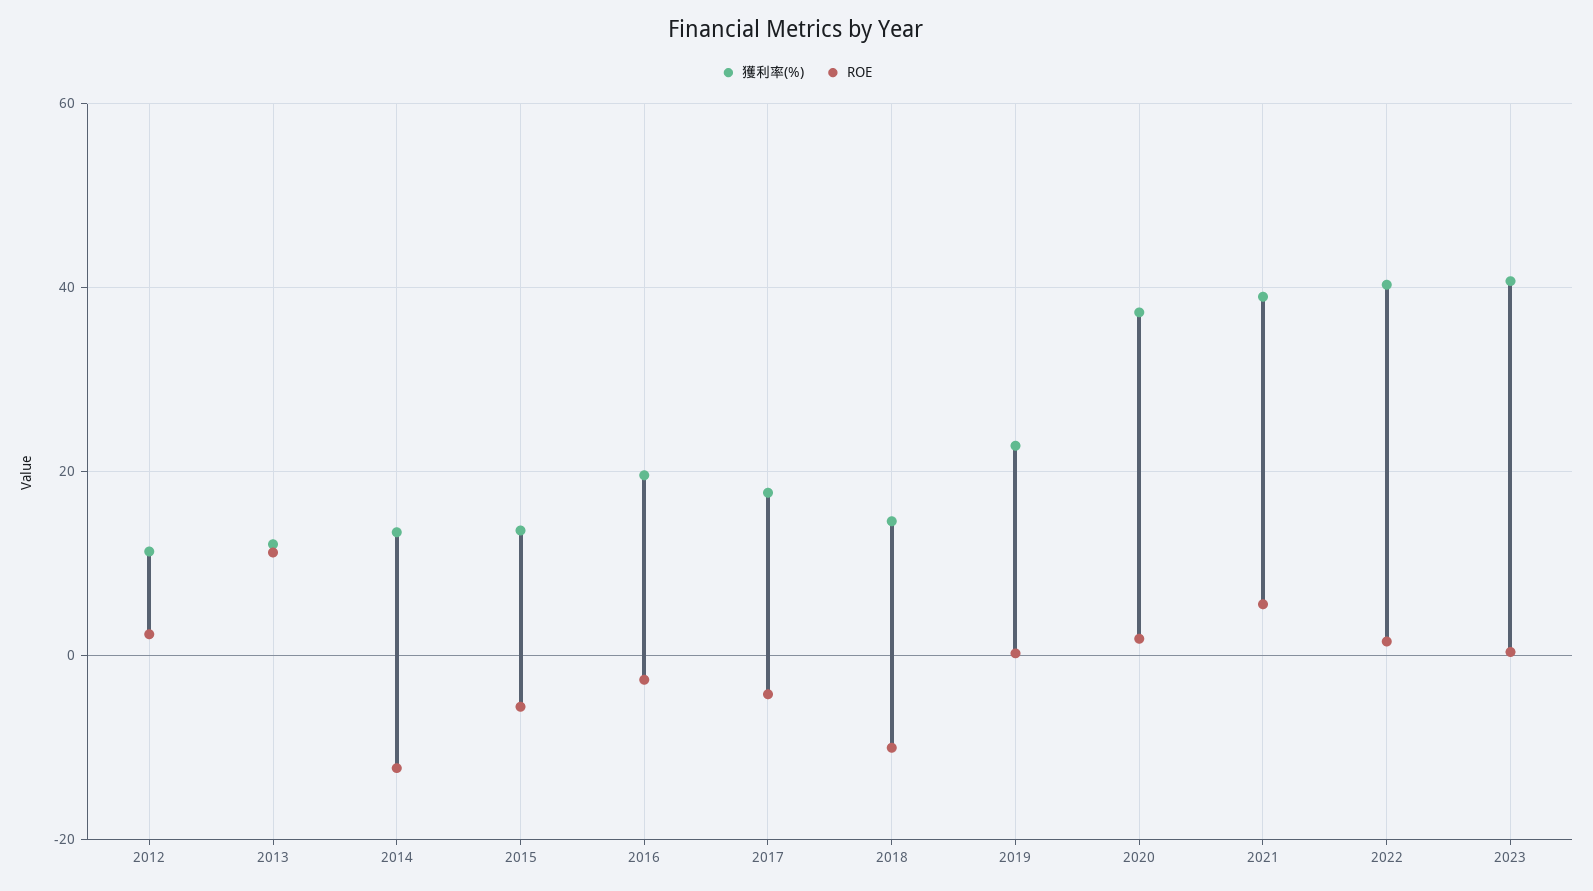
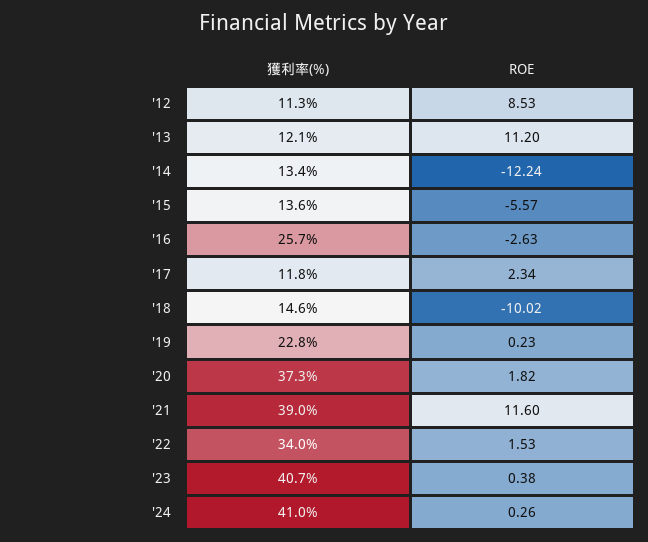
ROE, 2012: 2 -> 8.53
獲利率(%), 2016: 20 -> 25.7
獲利率(%), 2017: 18 -> 11.8
ROE, 2017: -4 -> 2.34
ROE, 2021: 6 -> 11.6
獲利率(%), 2022: 40 -> 34
獲利率(%), '24: none -> 41
ROE, '24: none -> 0.26

